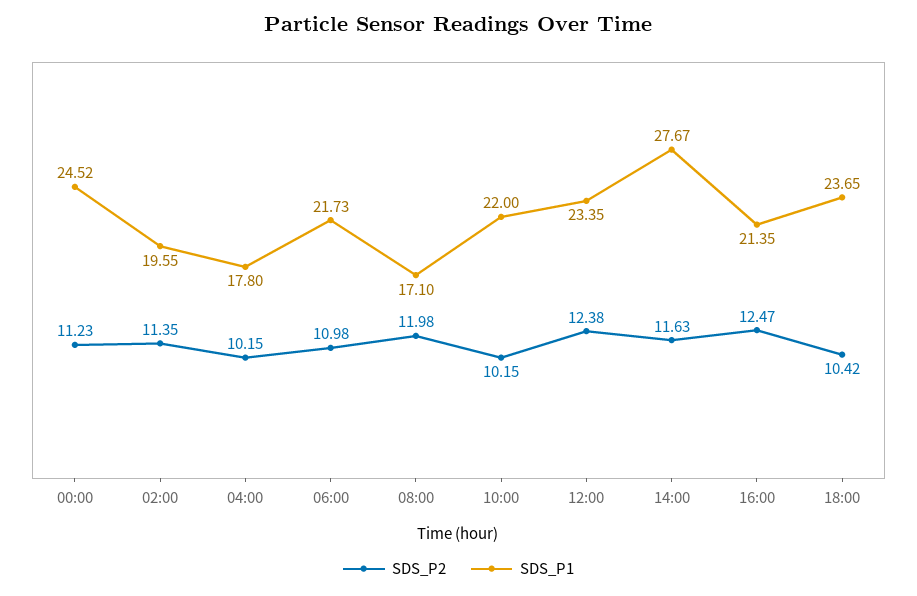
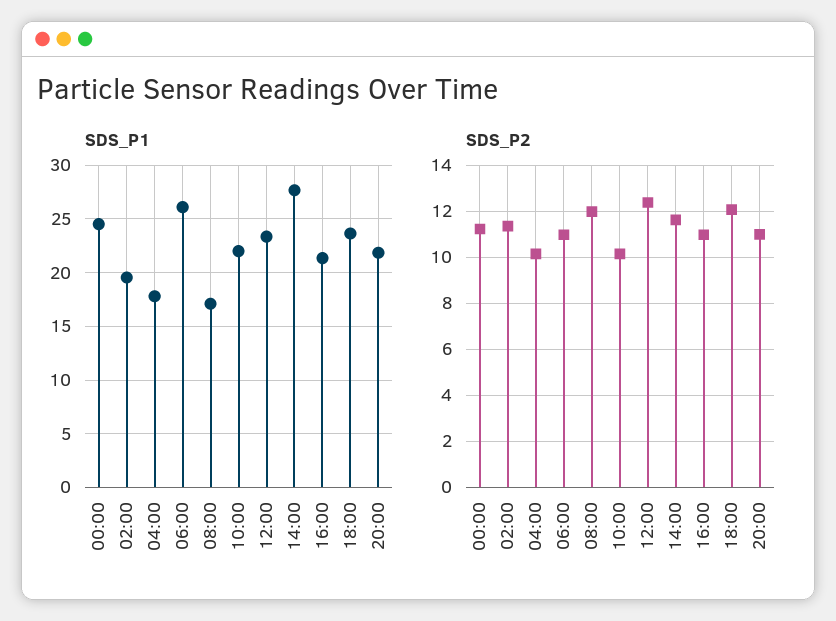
SDS_P1, 06:00: 21.73 -> 26
SDS_P2, 16:00: 12.47 -> 11
SDS_P2, 18:00: 10.42 -> 12
SDS_P1, 20:00: none -> 22
SDS_P2, 20:00: none -> 11

